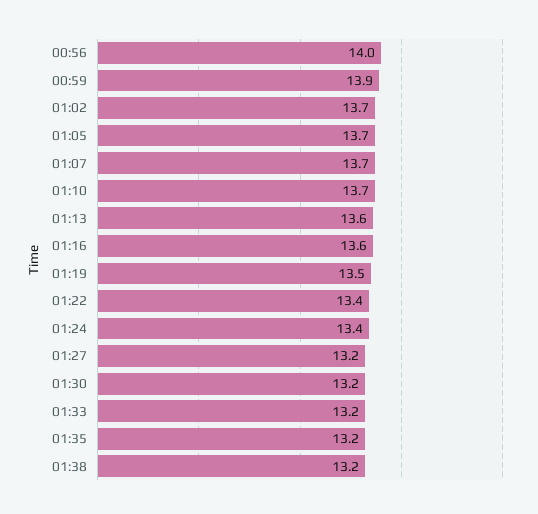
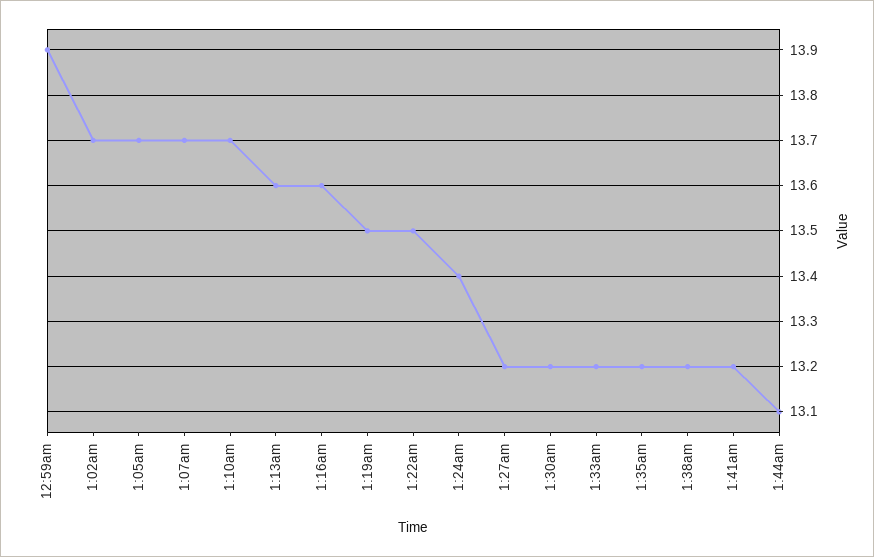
00:56: 14 -> none
01:22: 13.4 -> 13.5
1:41am: none -> 13.2
1:44am: none -> 13.1

